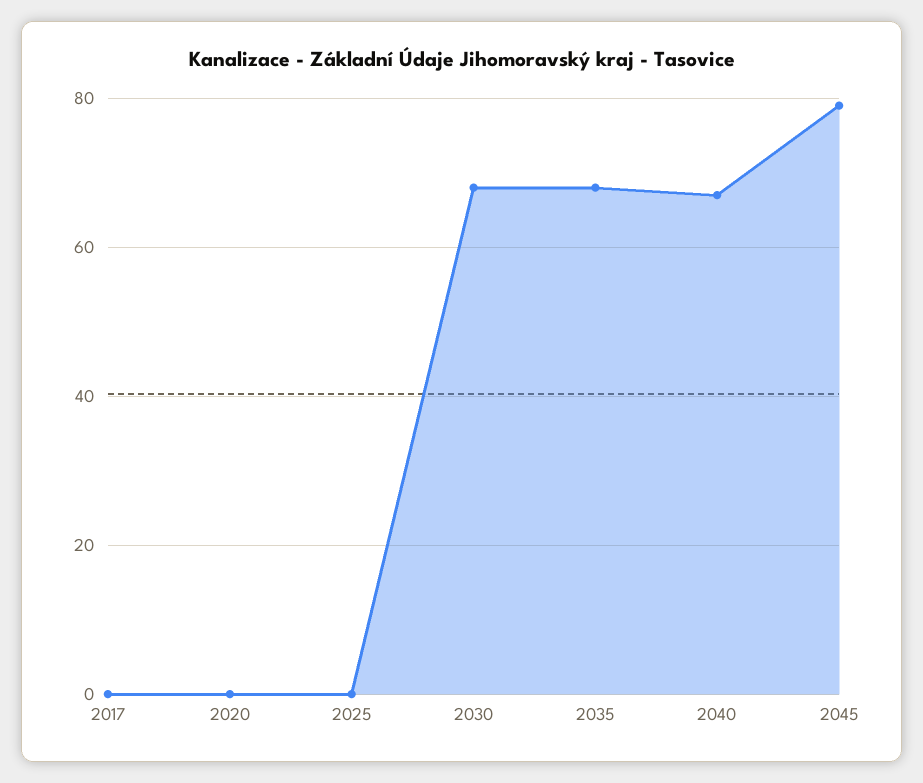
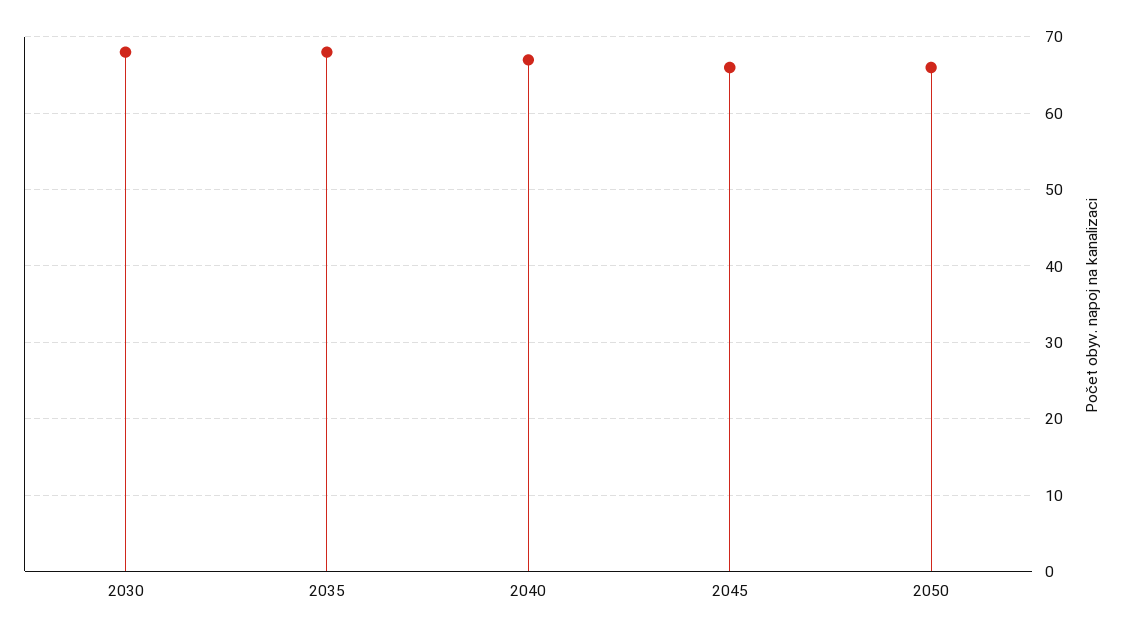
2017: 0 -> none
2020: 0 -> none
2025: 0 -> none
2045: 80 -> 66
2050: none -> 66

